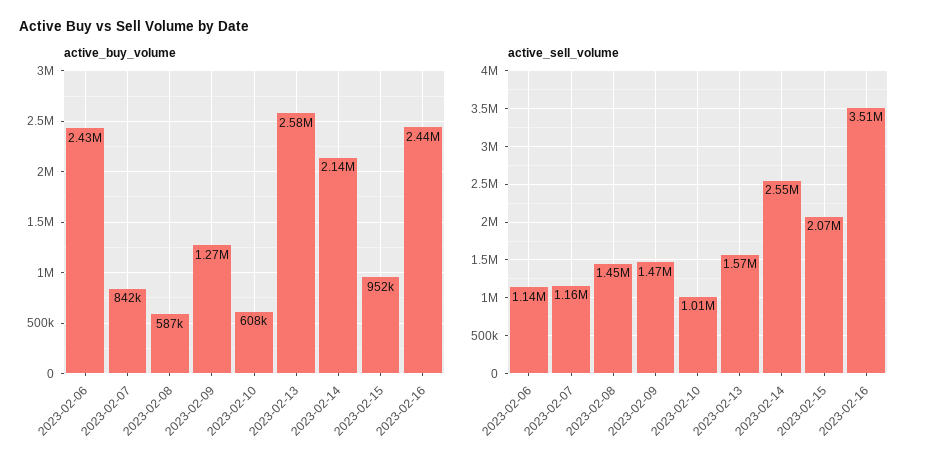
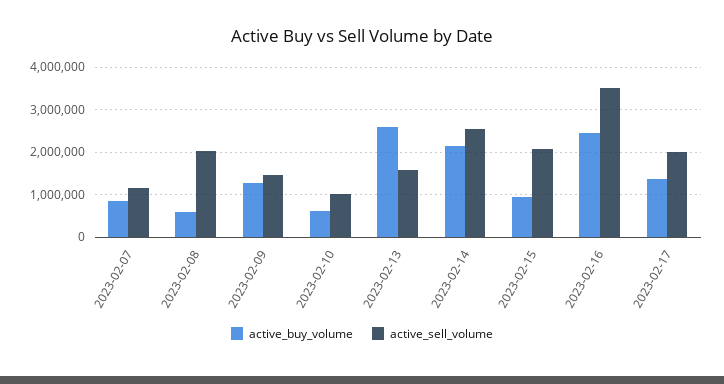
active_buy_volume, 2023-02-06: 2430000 -> none
active_sell_volume, 2023-02-06: 1140000 -> none
active_sell_volume, 2023-02-08: 1450000 -> 2000000
active_buy_volume, 2023-02-17: none -> 1400000
active_sell_volume, 2023-02-17: none -> 2000000

